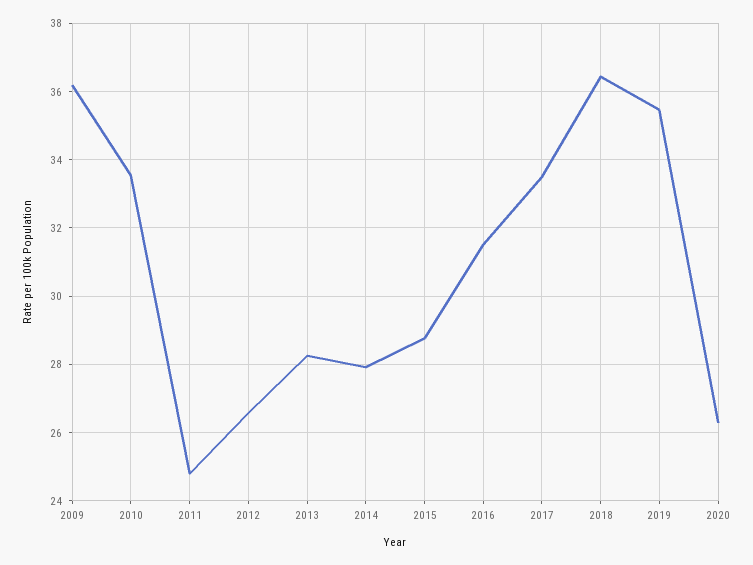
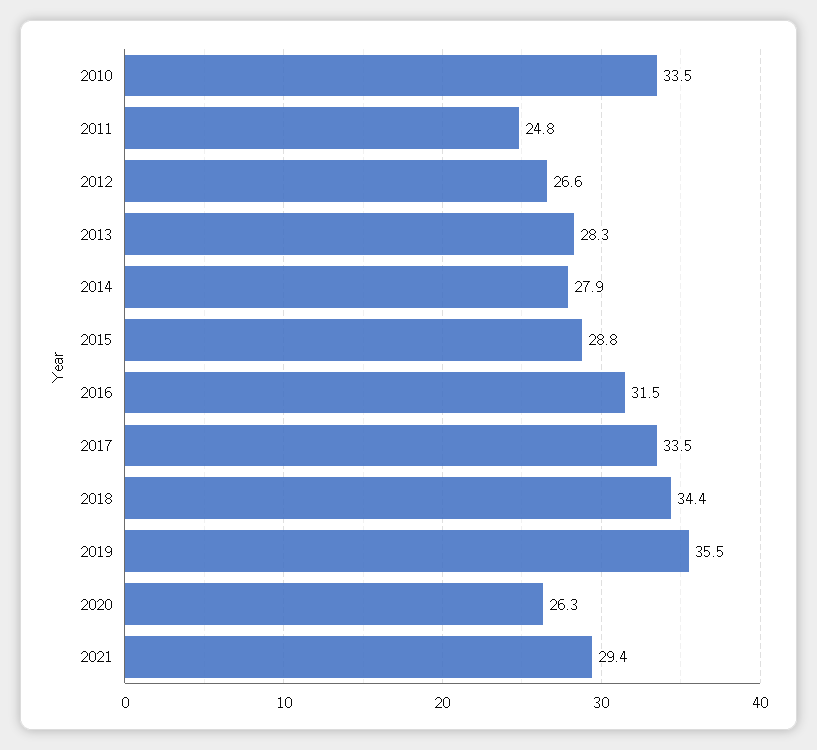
2009: 36.2 -> none
2018: 36.4 -> 34.4
2021: none -> 29.4

